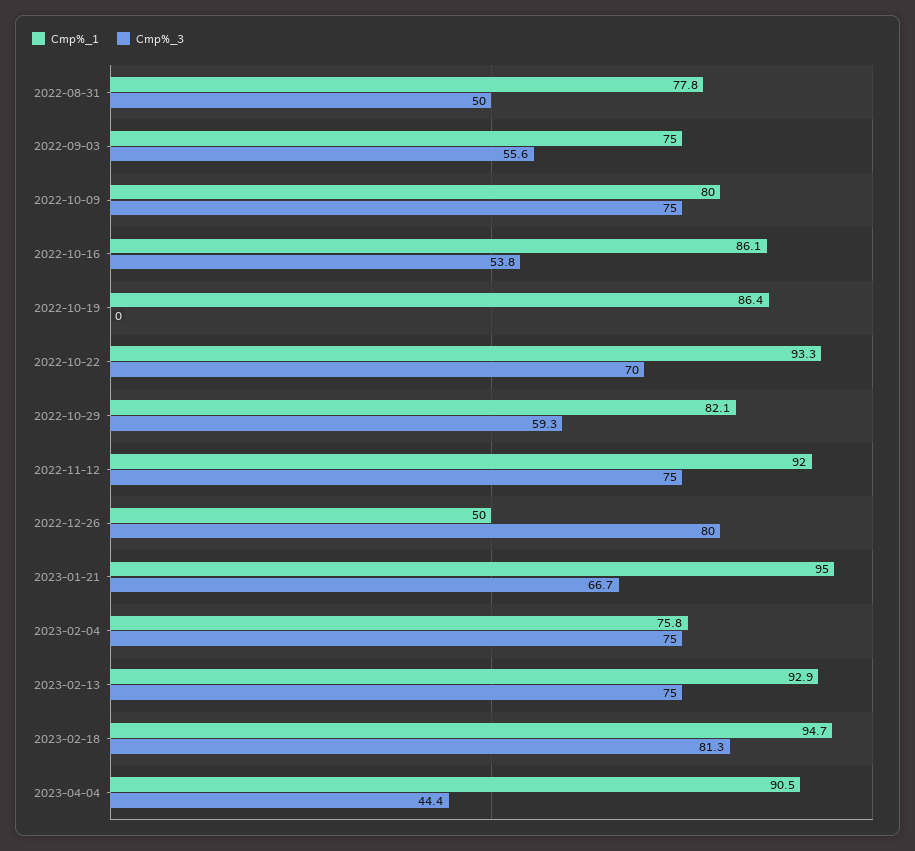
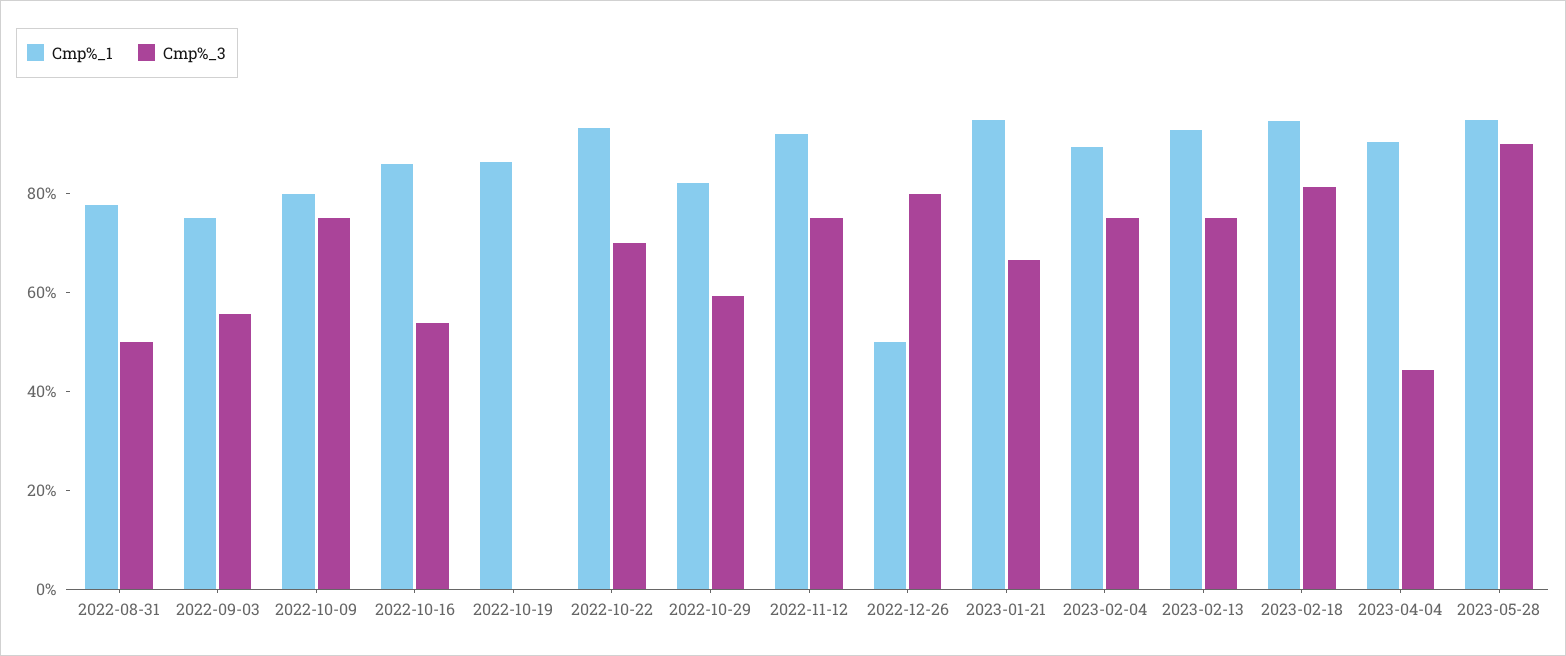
Cmp%_1, 2023-02-04: 75.8 -> 90
Cmp%_1, 2023-05-28: none -> 95
Cmp%_3, 2023-05-28: none -> 90

